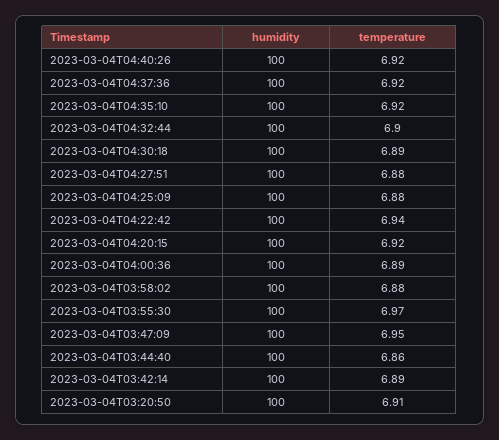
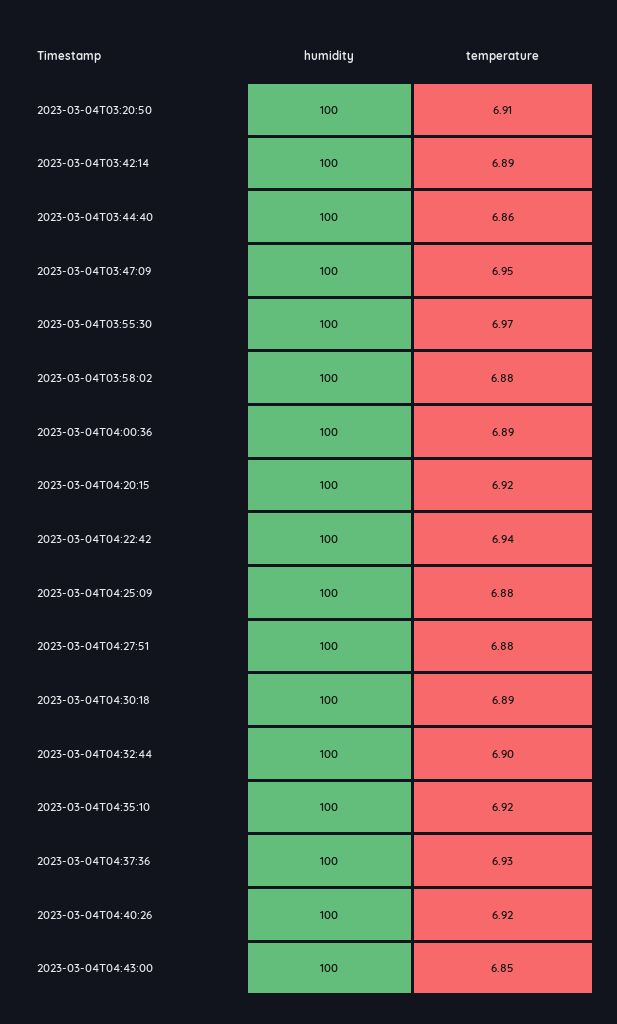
temperature, 2023-03-04T04:37:36: 6.92 -> 6.93
humidity, 2023-03-04T04:43:00: none -> 100
temperature, 2023-03-04T04:43:00: none -> 6.85

